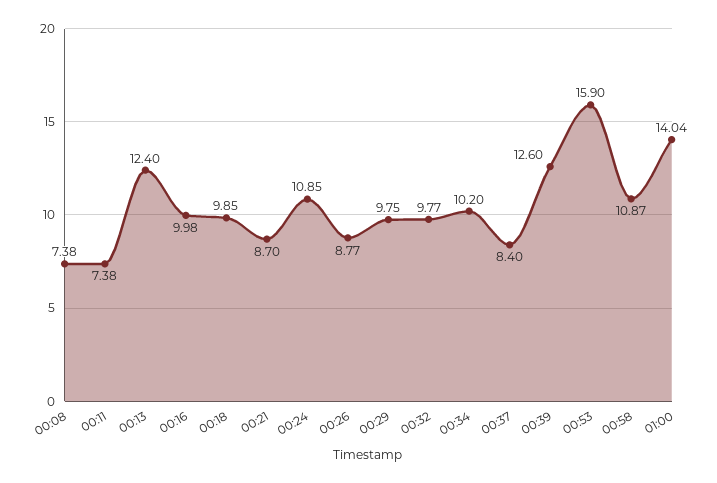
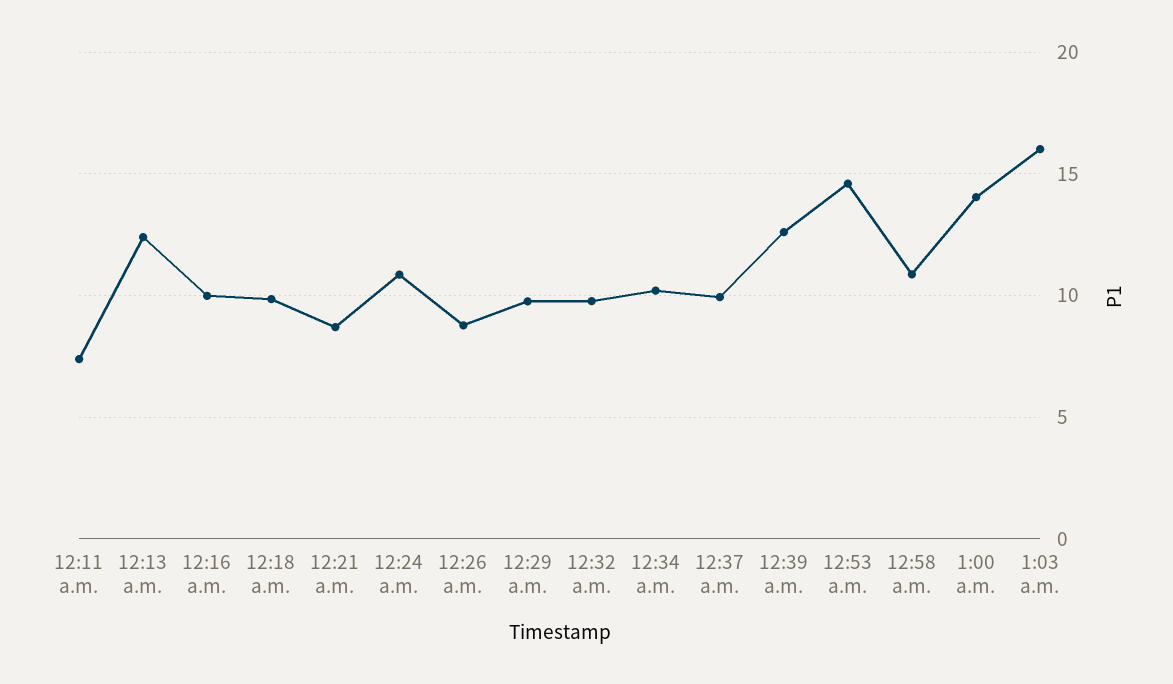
00:08: 7.38 -> none
00:37: 8.4 -> 10
00:53: 15.9 -> 14.5
1:03 a.m.: none -> 16

